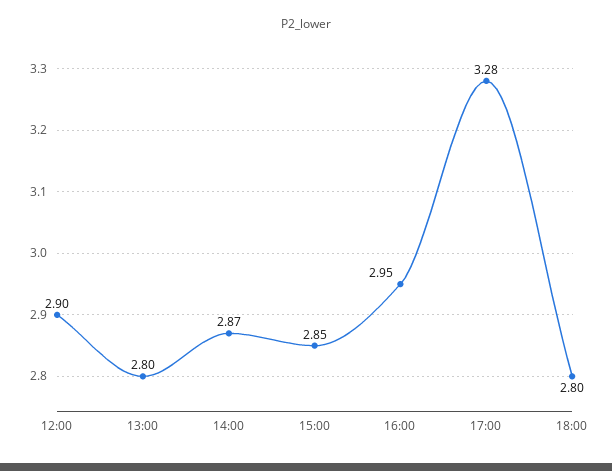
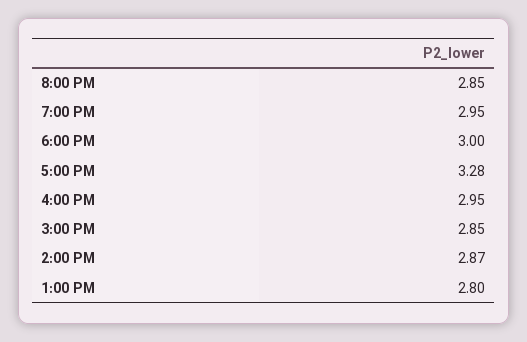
12:00: 2.9 -> none
18:00: 2.8 -> 3
8:00 PM: none -> 2.85
7:00 PM: none -> 2.95

